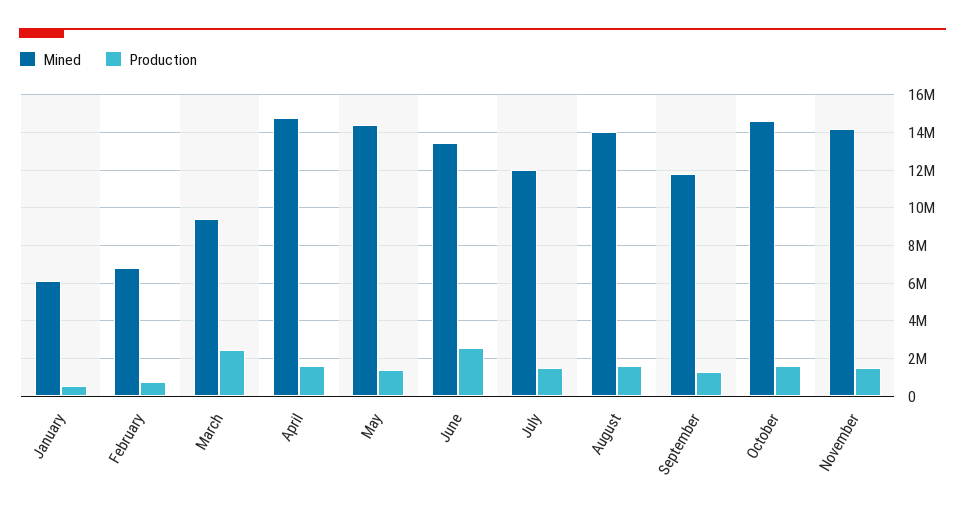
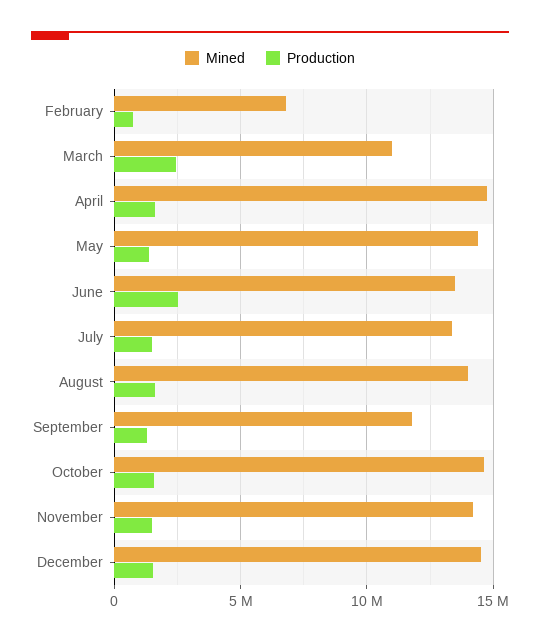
Mined, January: 6000000 -> none
Production, January: 500000 -> none
Mined, March: 9500000 -> 11000000
Mined, July: 12000000 -> 13500000
Mined, December: none -> 14500000
Production, December: none -> 1500000

